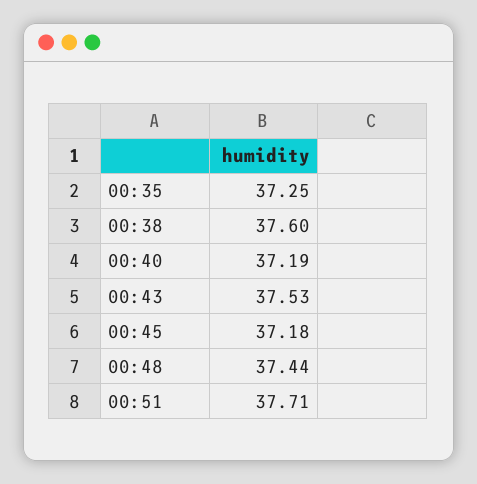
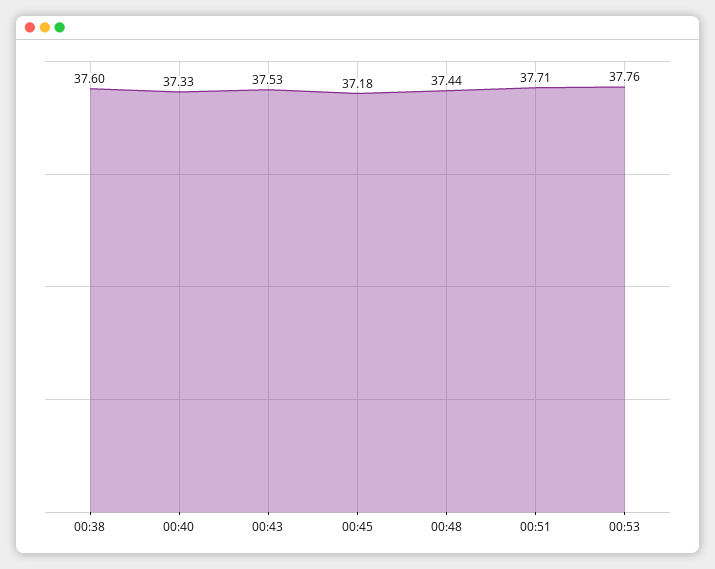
00:35: 37.25 -> none
00:40: 37.19 -> 37.33
00:53: none -> 37.76

